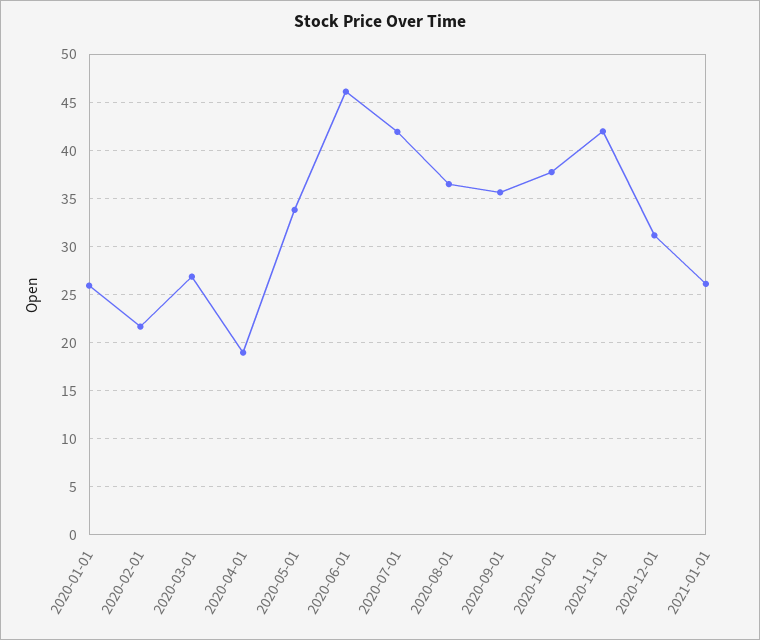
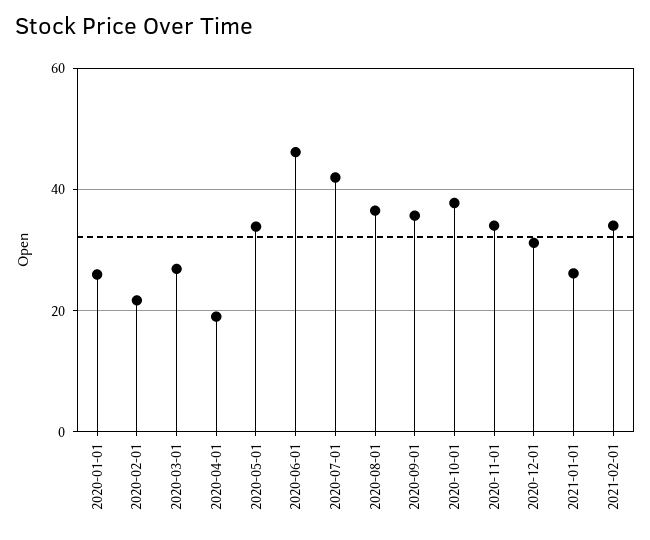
2020-11-01: 42 -> 34
2021-02-01: none -> 34

